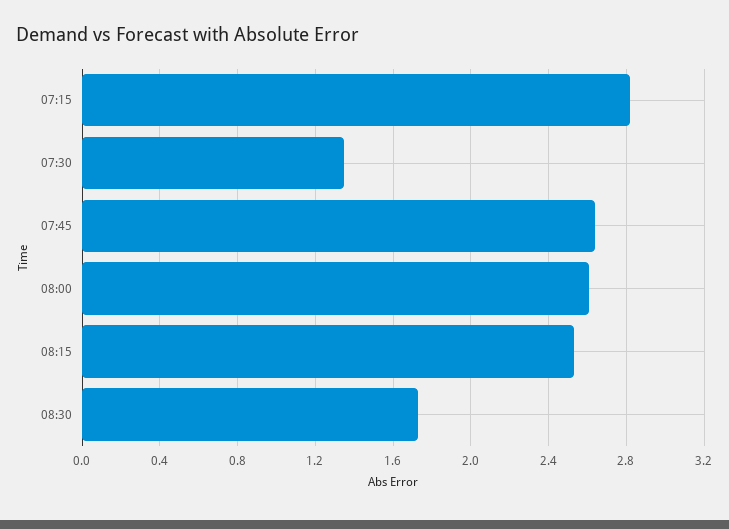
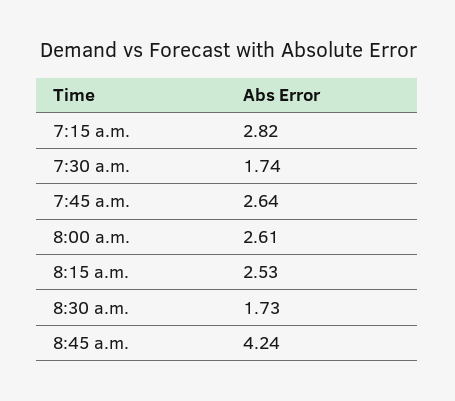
07:30: 1.35 -> 1.74
8:45 a.m.: none -> 4.24

